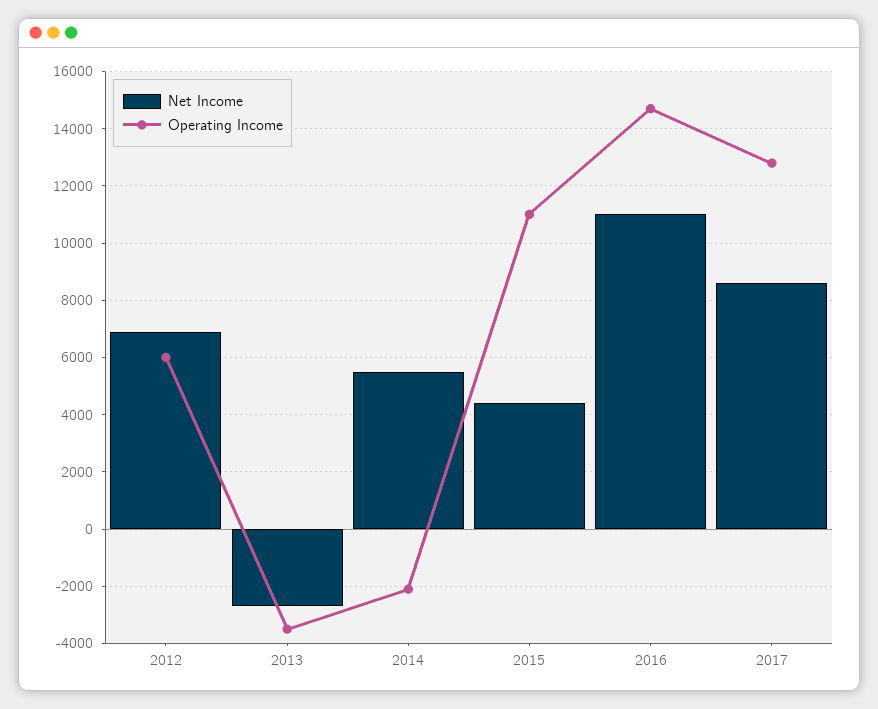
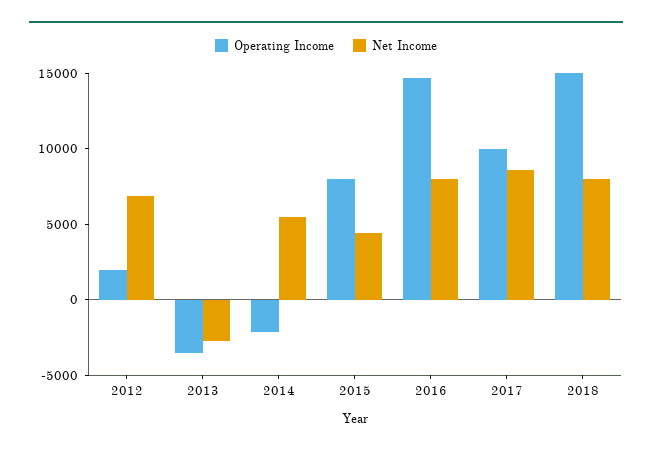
Operating Income, 2012: 6000 -> 2000
Operating Income, 2015: 11000 -> 8000
Net Income, 2016: 11000 -> 8000
Operating Income, 2017: 12750 -> 10000
Operating Income, 2018: none -> 15000
Net Income, 2018: none -> 8000

